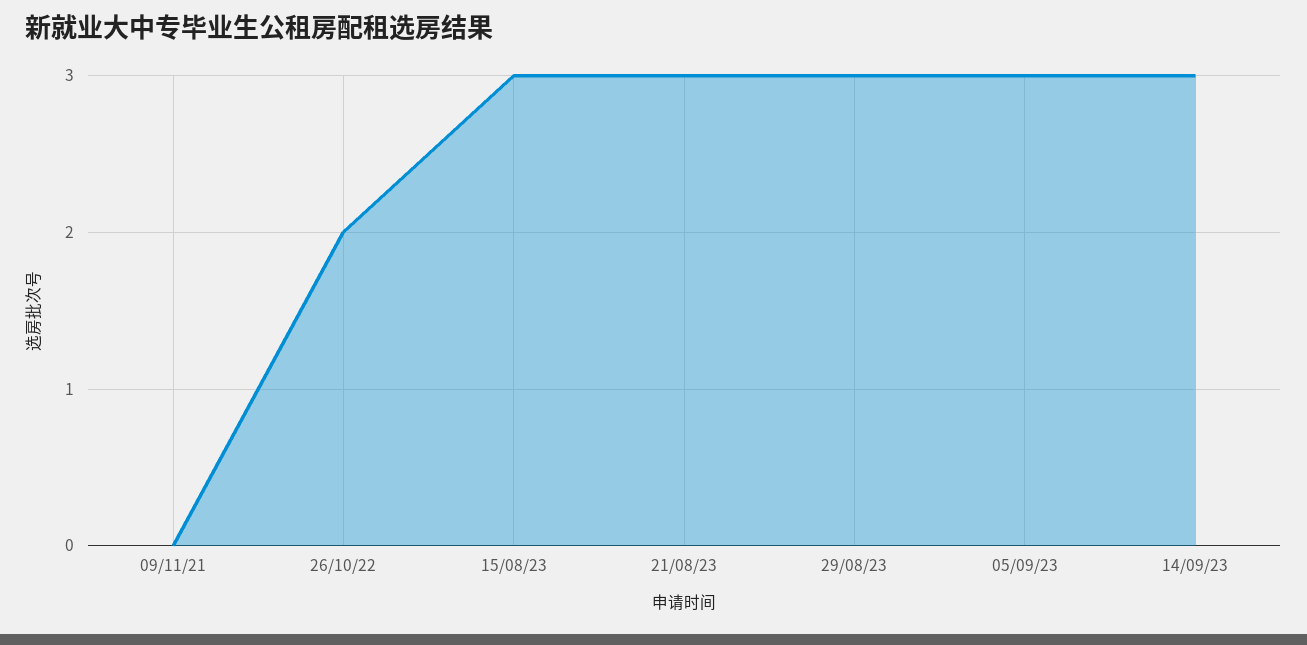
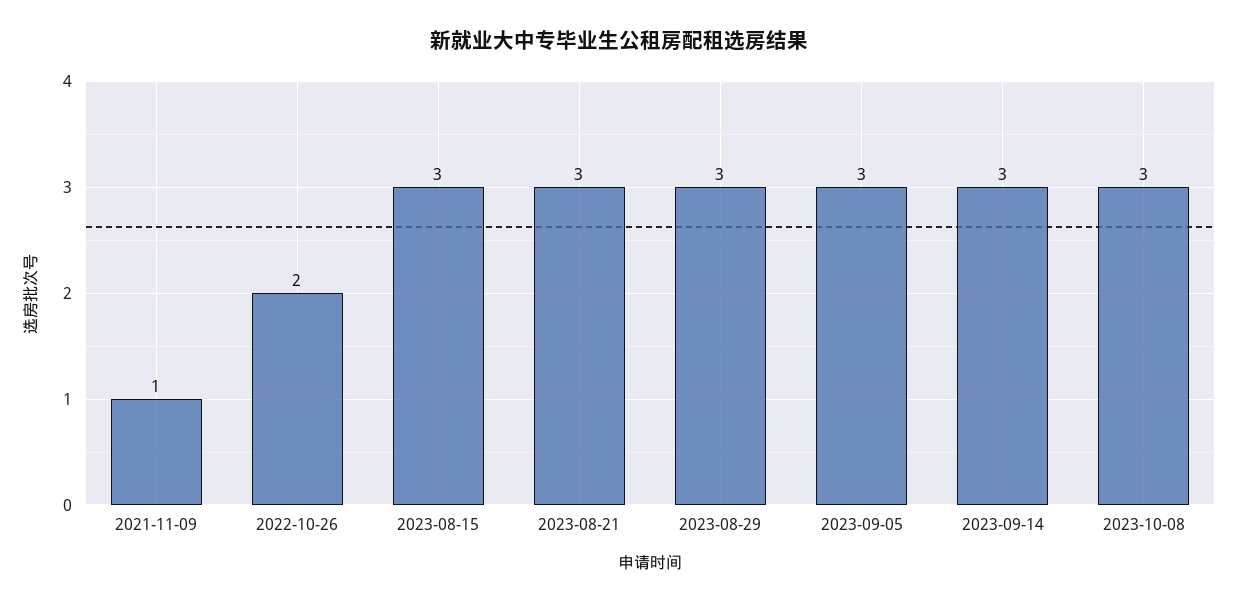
09/11/21: 0 -> 1
2023-10-08: none -> 3

